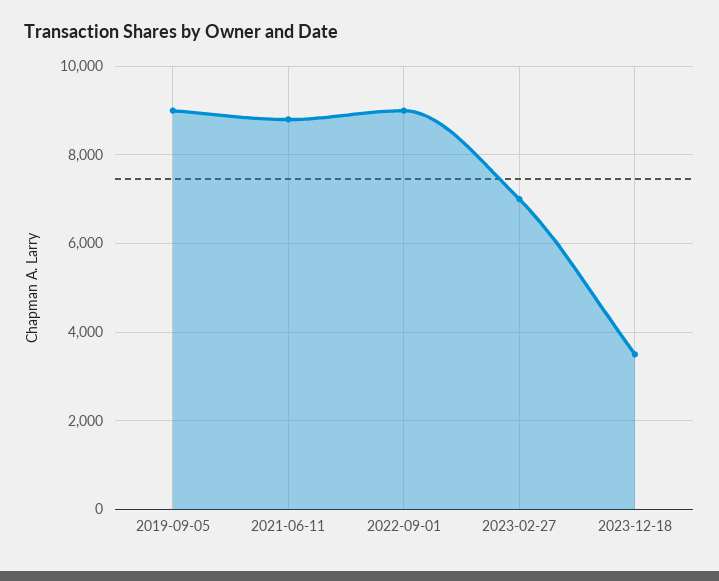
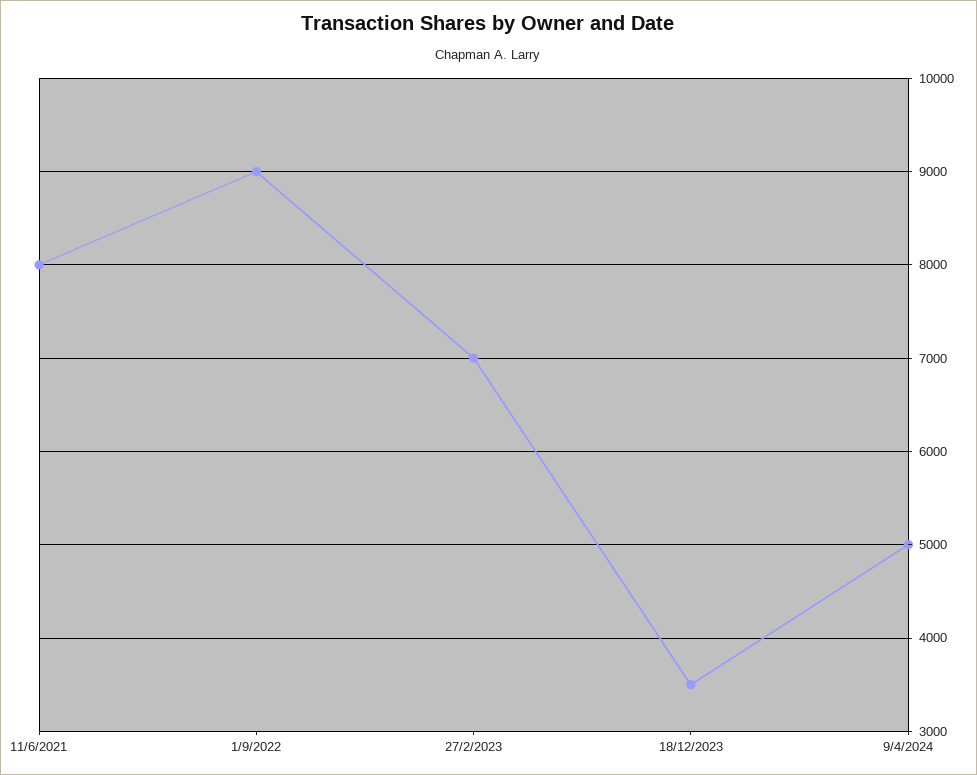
2019-09-05: 9000 -> none
2021-06-11: 8800 -> 8000
9/4/2024: none -> 5000

